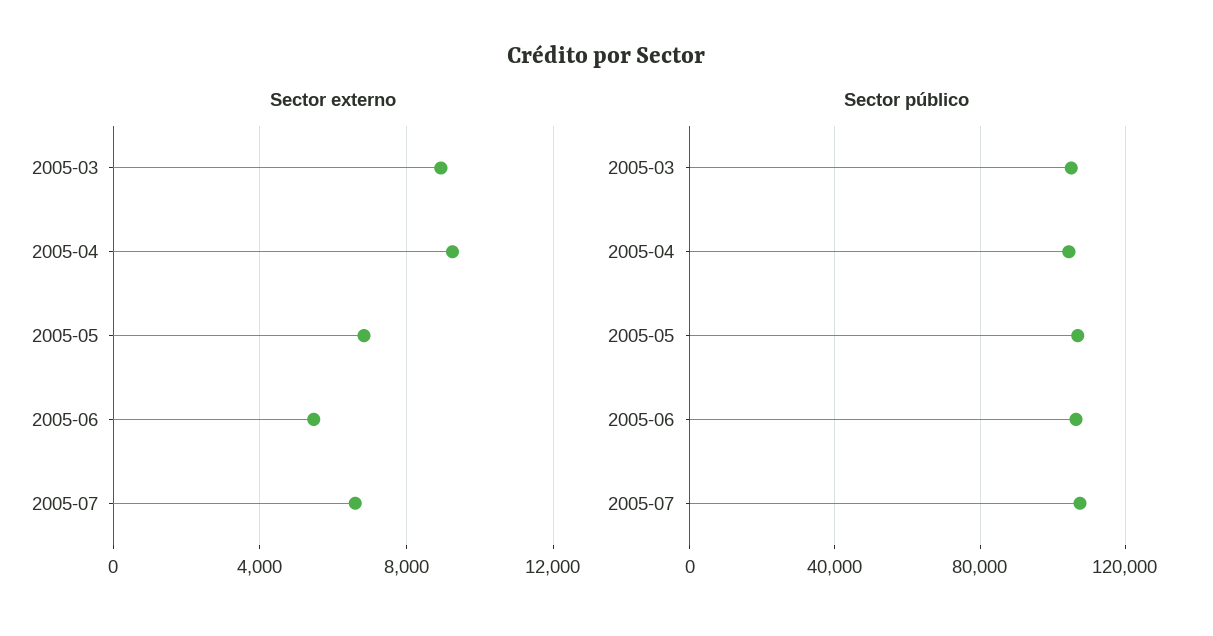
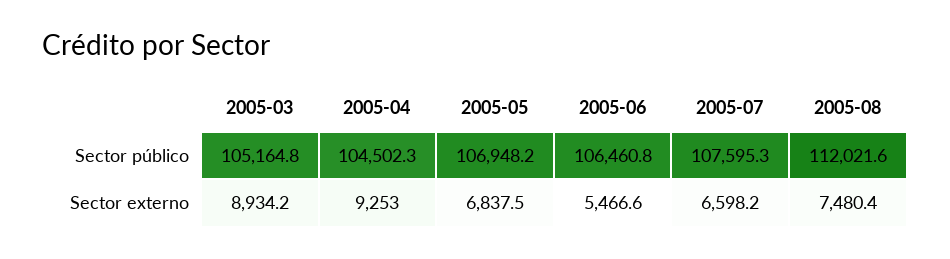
Sector público, 2005-08: none -> 112021.6
Sector externo, 2005-08: none -> 7480.4

